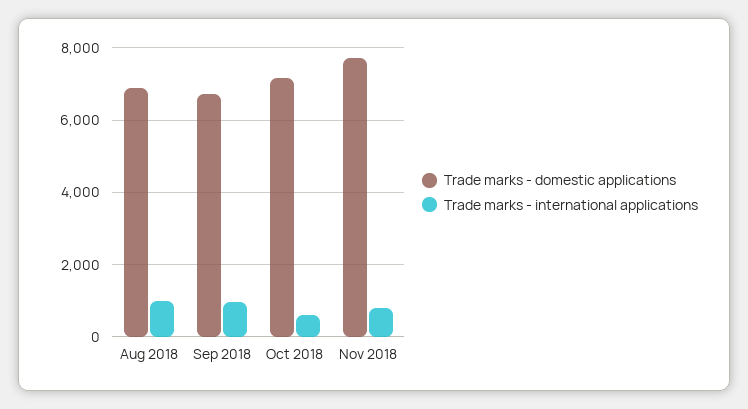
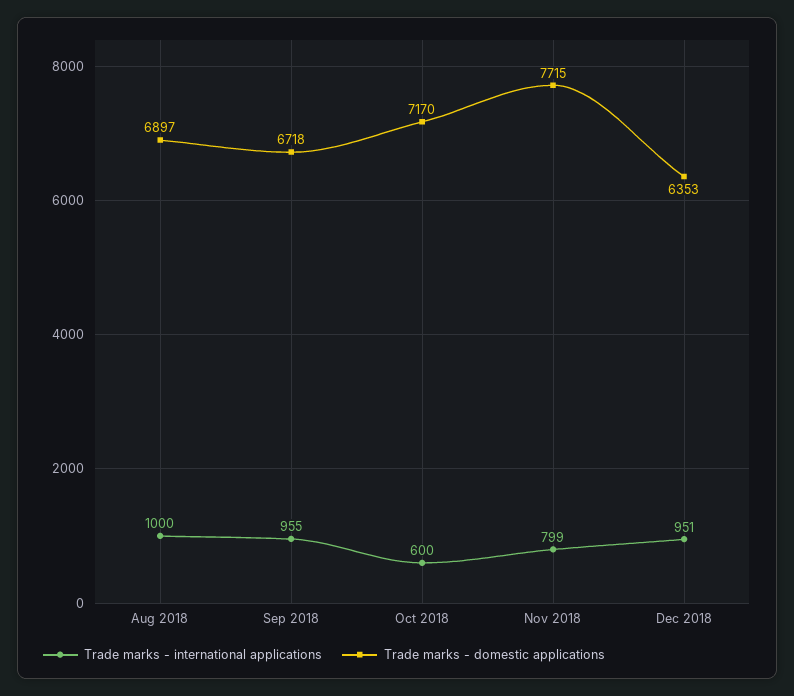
Trade marks - international applications, Dec 2018: none -> 951
Trade marks - domestic applications, Dec 2018: none -> 6353

